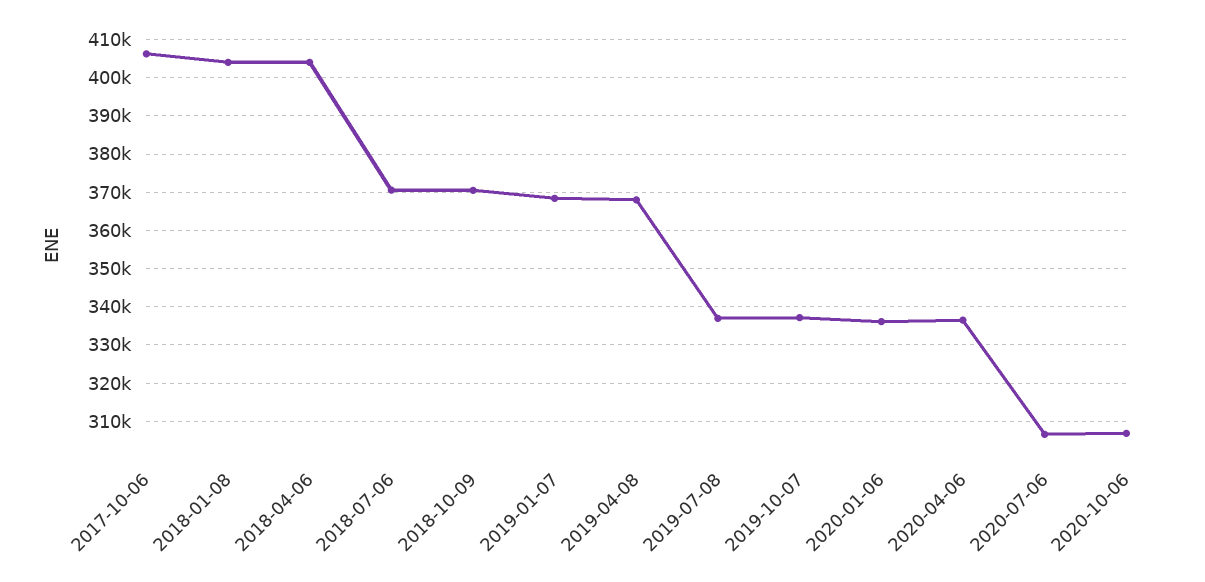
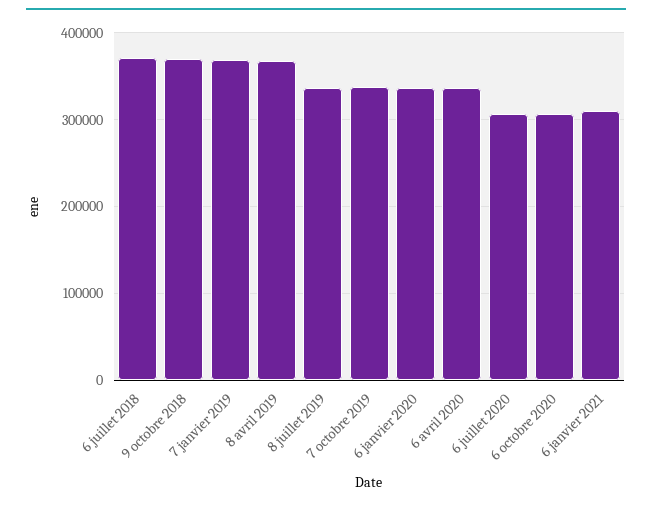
2017-10-06: 406000 -> none
2018-01-08: 404000 -> none
2018-04-06: 404000 -> none
6 janvier 2021: none -> 310000

